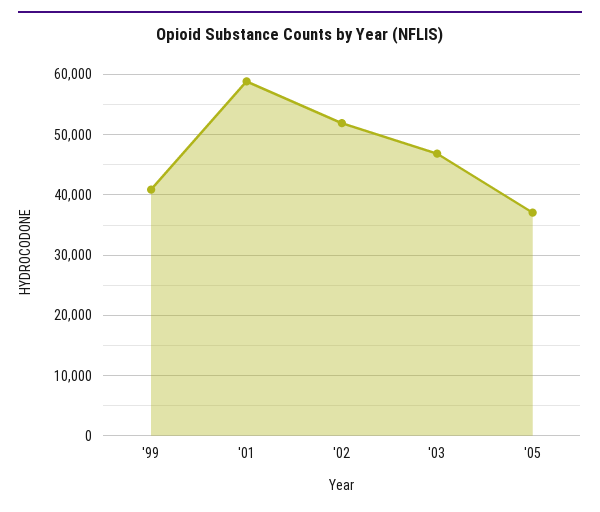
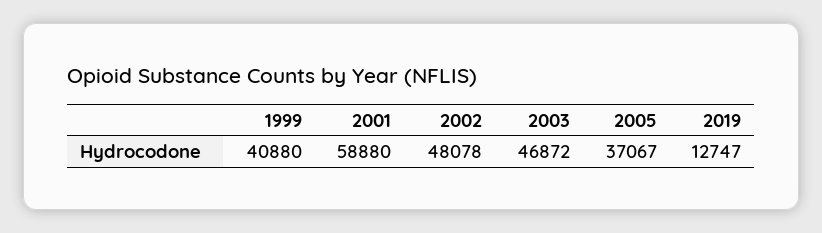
'02: 52000 -> 48078
2019: none -> 12747

